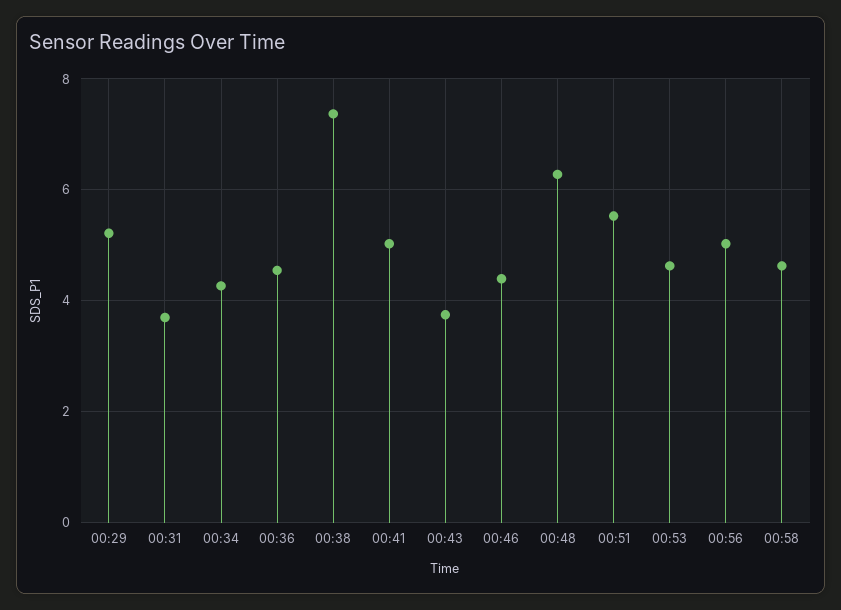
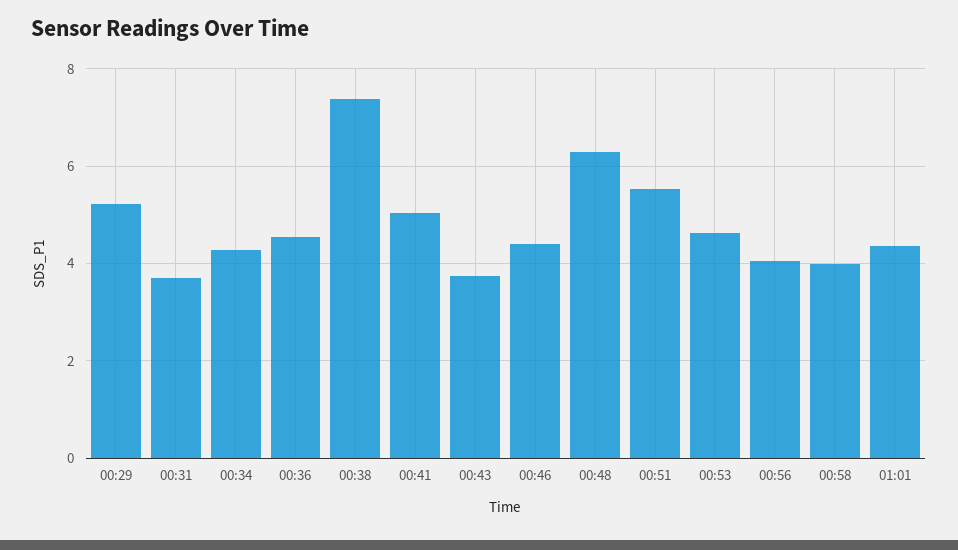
00:56: 5 -> 4
00:58: 4.6 -> 4
01:01: none -> 4.4

